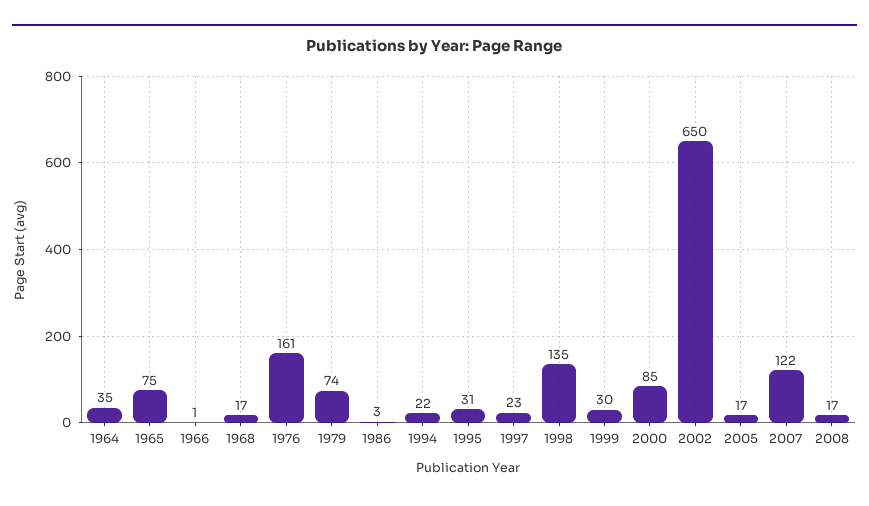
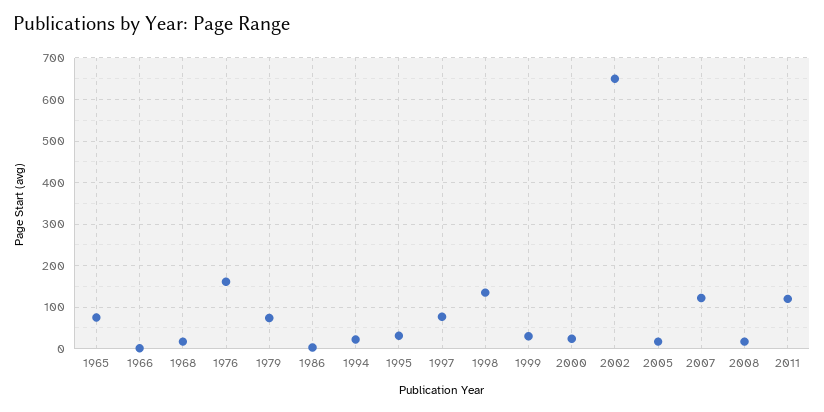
1964: 35 -> none
1997: 23 -> 80
2000: 85 -> 20
2011: none -> 120

